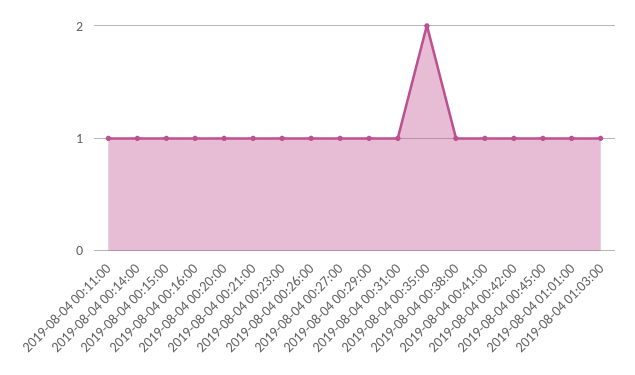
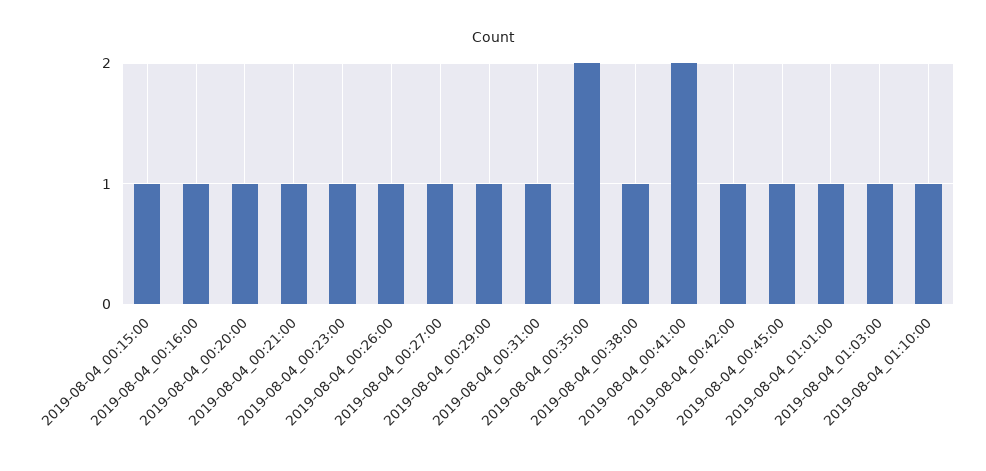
2019-08-04 00:11:00: 1 -> none
2019-08-04 00:14:00: 1 -> none
2019-08-04 00:41:00: 1 -> 2
2019-08-04_01:10:00: none -> 1

